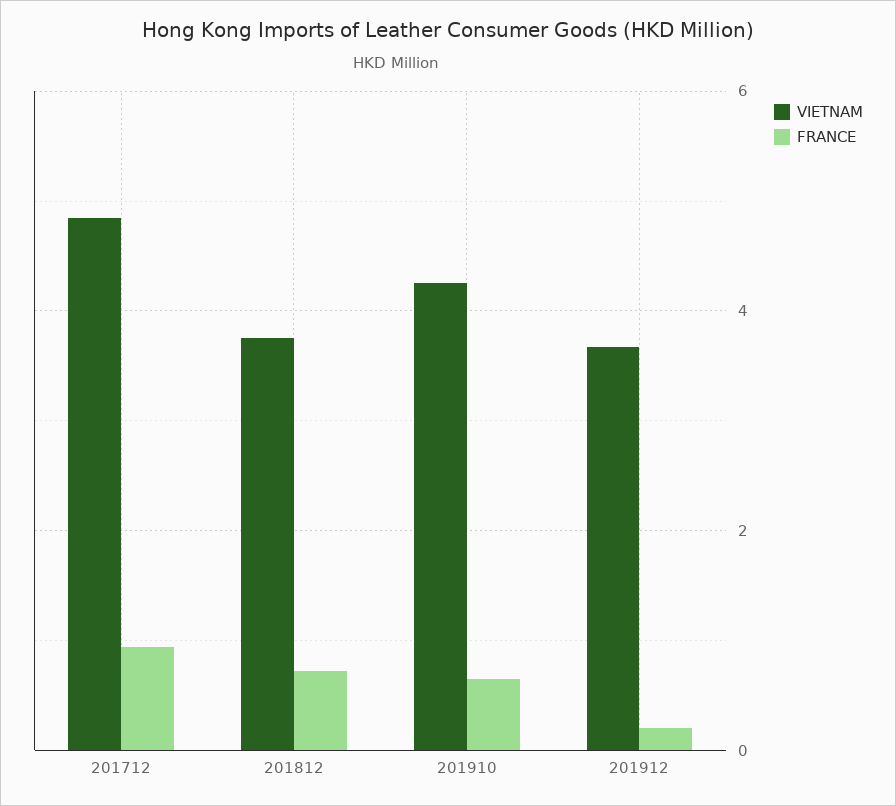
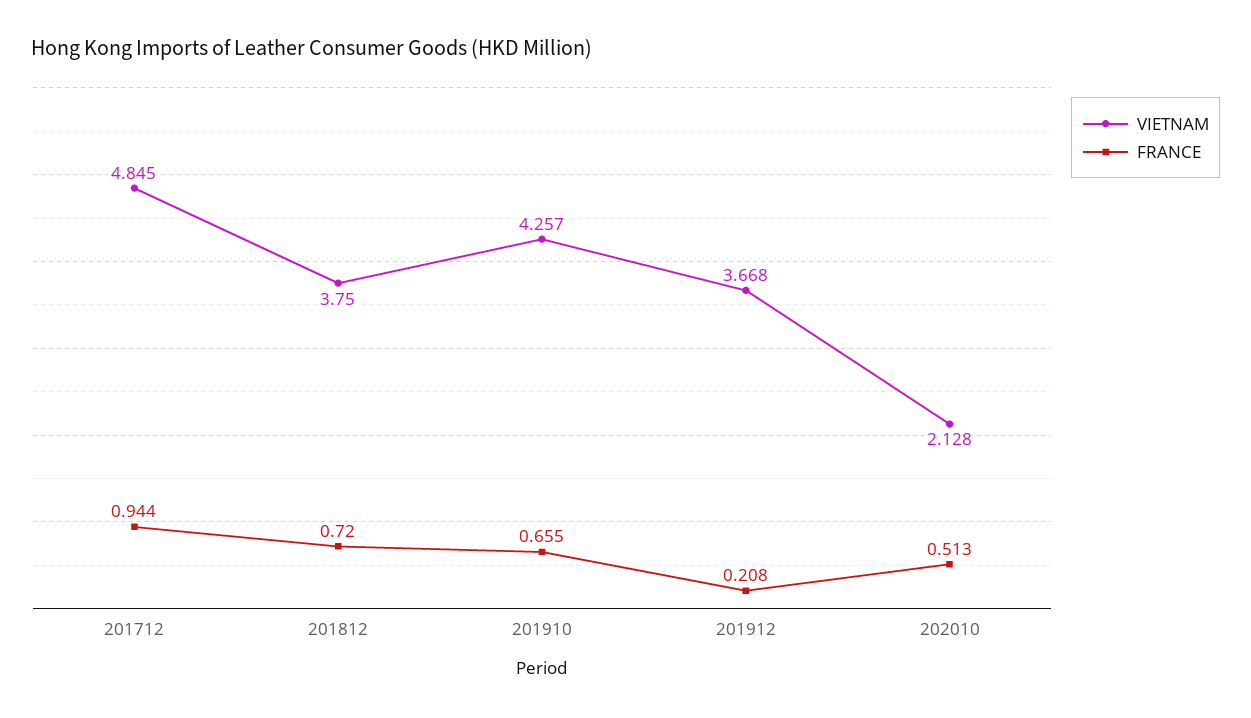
VIETNAM, 202010: none -> 2.128
FRANCE, 202010: none -> 0.513

